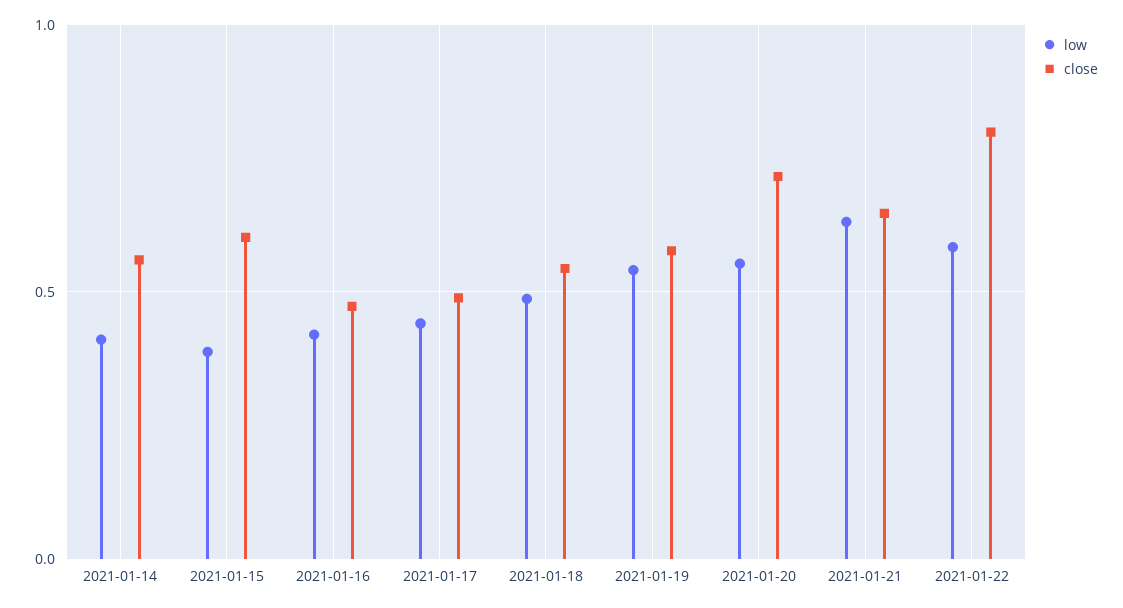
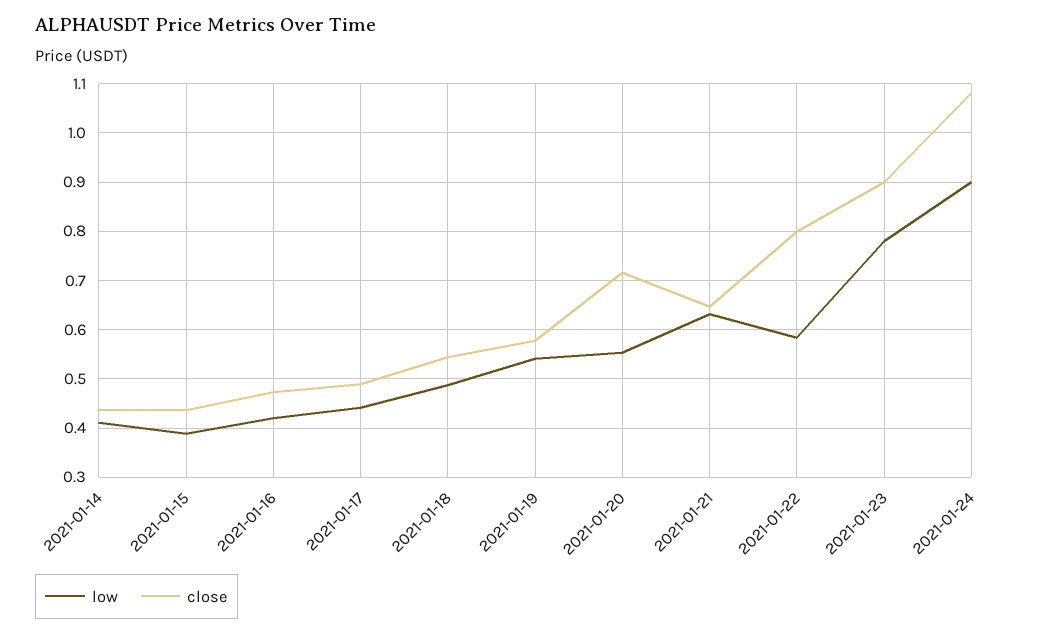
close, 2021-01-14: 0.55 -> 0.44
close, 2021-01-15: 0.6 -> 0.44
low, 2021-01-23: none -> 0.78
close, 2021-01-23: none -> 0.9
low, 2021-01-24: none -> 0.9
close, 2021-01-24: none -> 1.08

